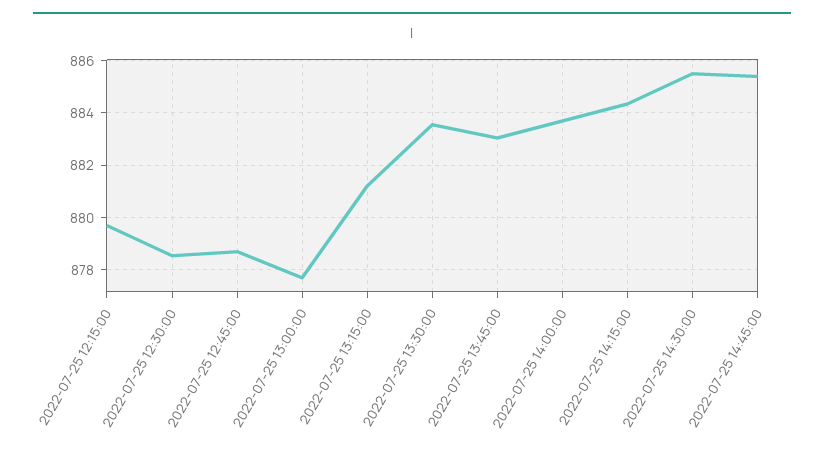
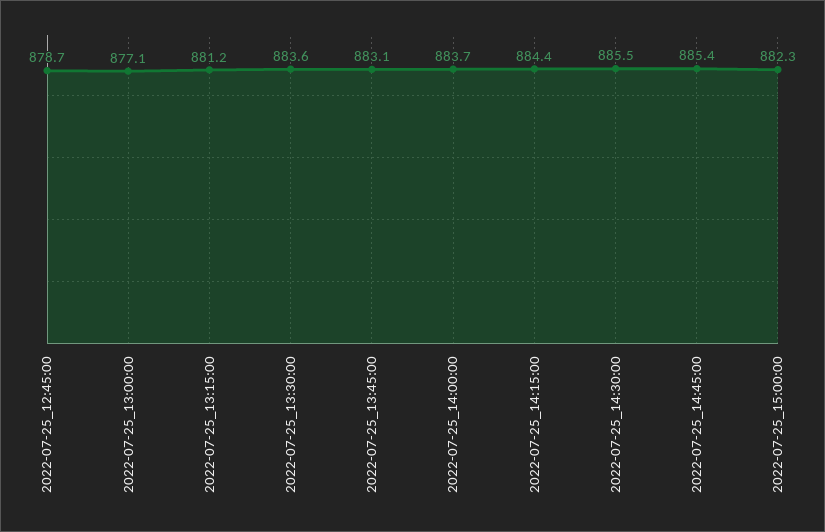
2022-07-25 12:15:00: 879.75 -> none
2022-07-25 12:30:00: 878.5 -> none
2022-07-25 13:00:00: 877.75 -> 877.1
2022-07-25_15:00:00: none -> 882.3

